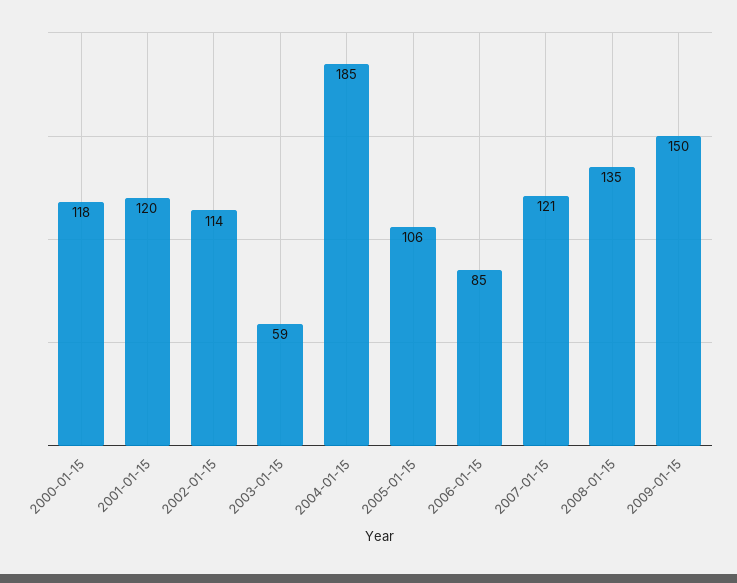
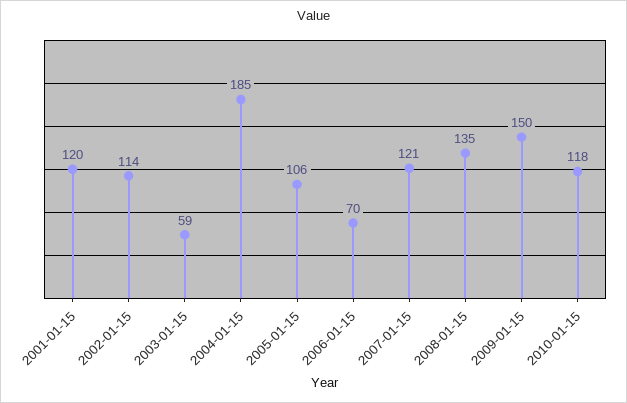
2000-01-15: 118 -> none
2006-01-15: 85 -> 70
2010-01-15: none -> 118

